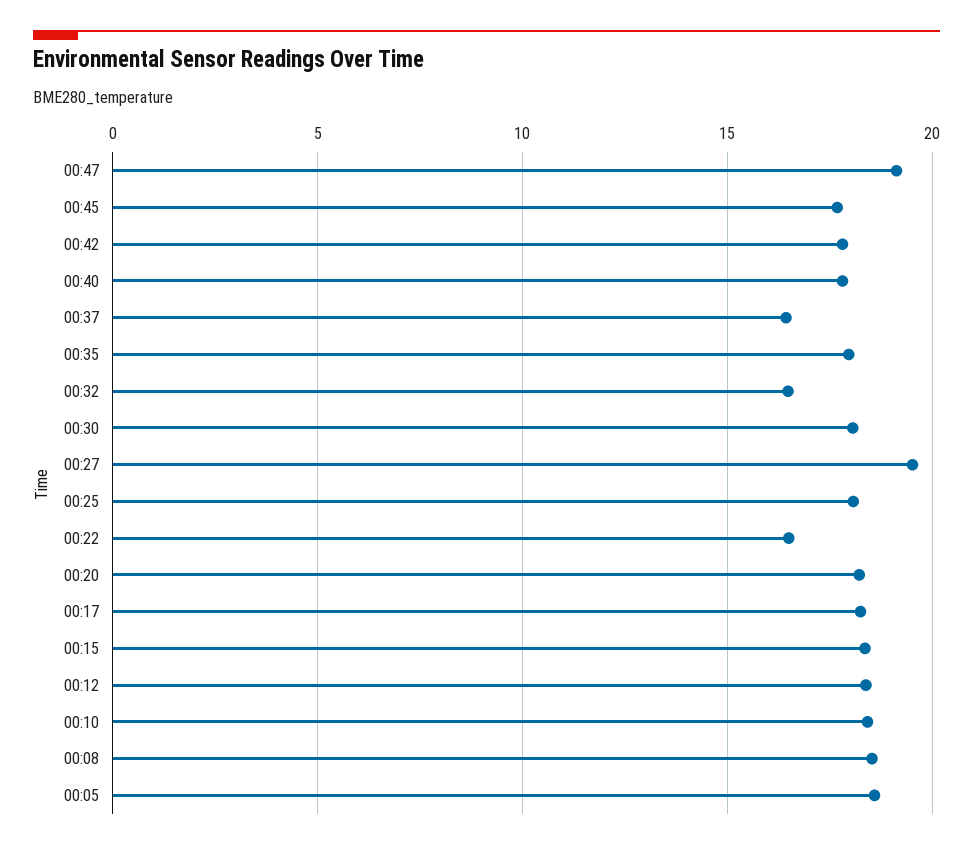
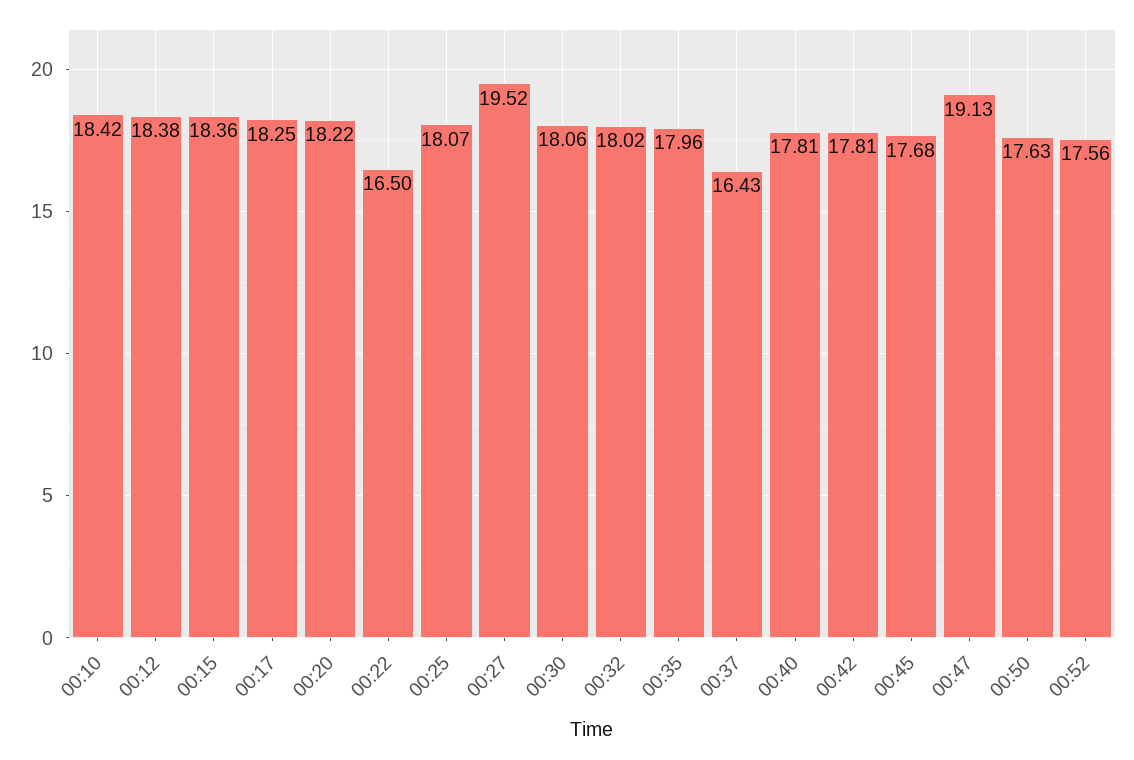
00:32: 16.5 -> 18.02
00:08: 18.5 -> none
00:05: 18.5 -> none
00:50: none -> 17.63
00:52: none -> 17.56

